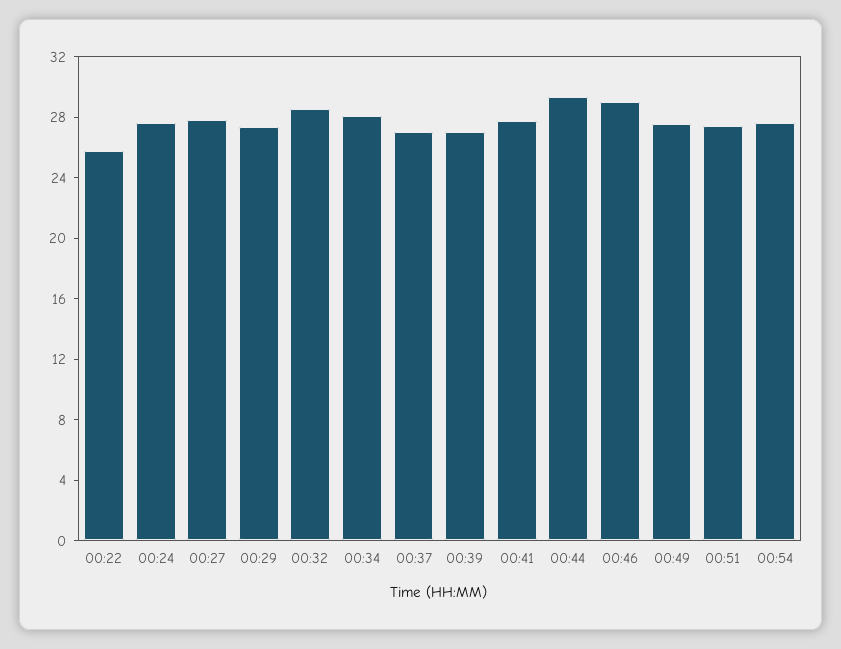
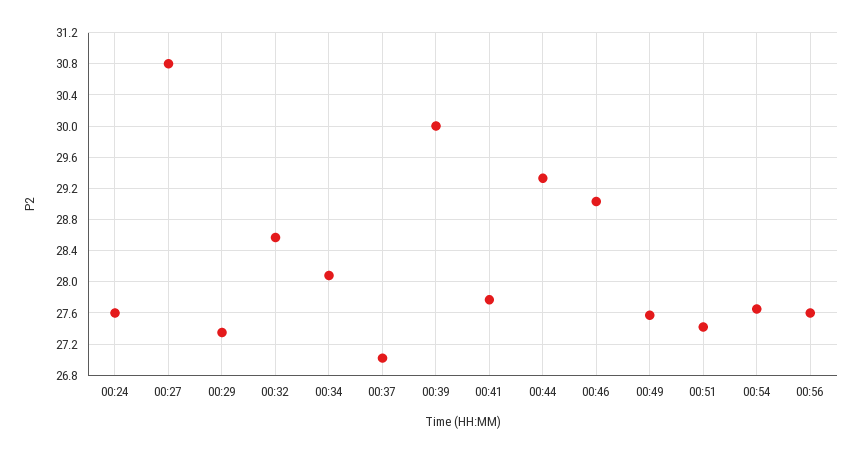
00:22: 26 -> none
00:27: 28 -> 30.8
00:39: 27 -> 30
00:56: none -> 27.6

